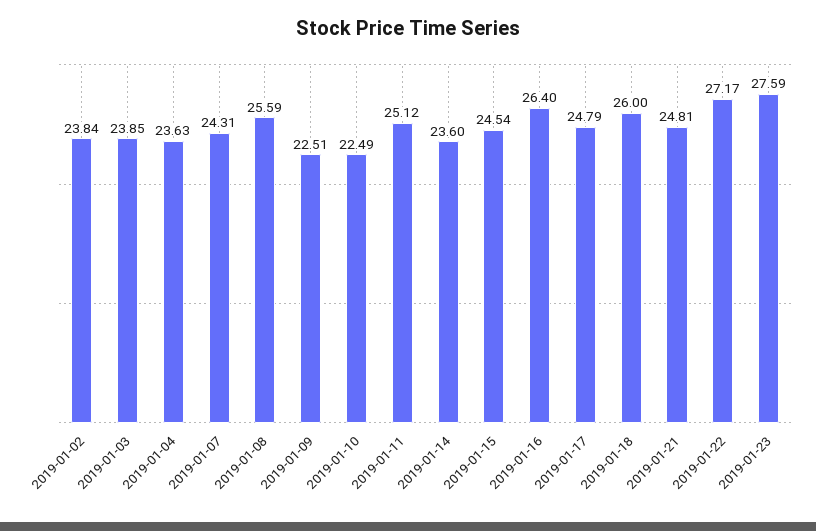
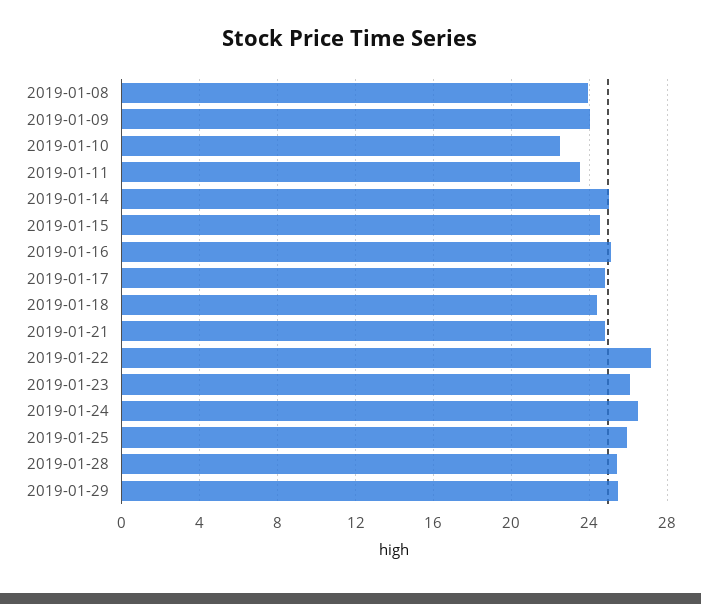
2019-01-02: 23.84 -> none
2019-01-03: 23.85 -> none
2019-01-04: 23.63 -> none
2019-01-07: 24.31 -> none
2019-01-08: 25.59 -> 24
2019-01-09: 22.51 -> 24
2019-01-11: 25.12 -> 23.5
2019-01-14: 23.6 -> 25
2019-01-16: 26.4 -> 25
2019-01-18: 26 -> 24.5
2019-01-23: 27.59 -> 26
2019-01-24: none -> 26.5
2019-01-25: none -> 26
2019-01-28: none -> 25.5
2019-01-29: none -> 25.5

